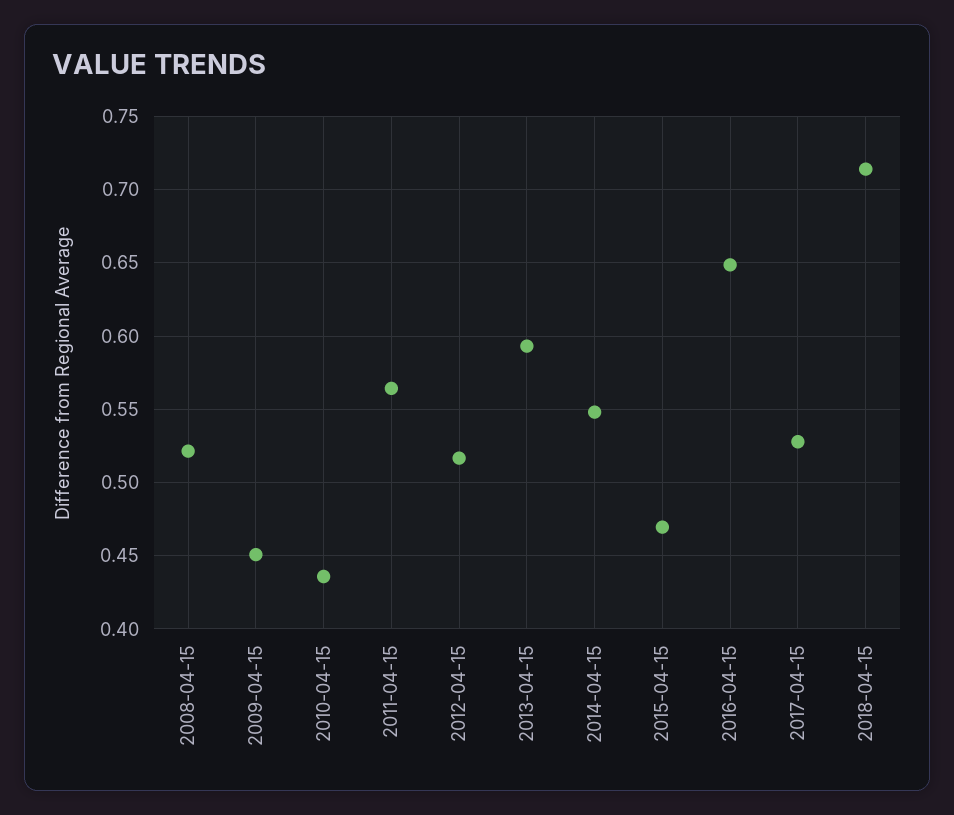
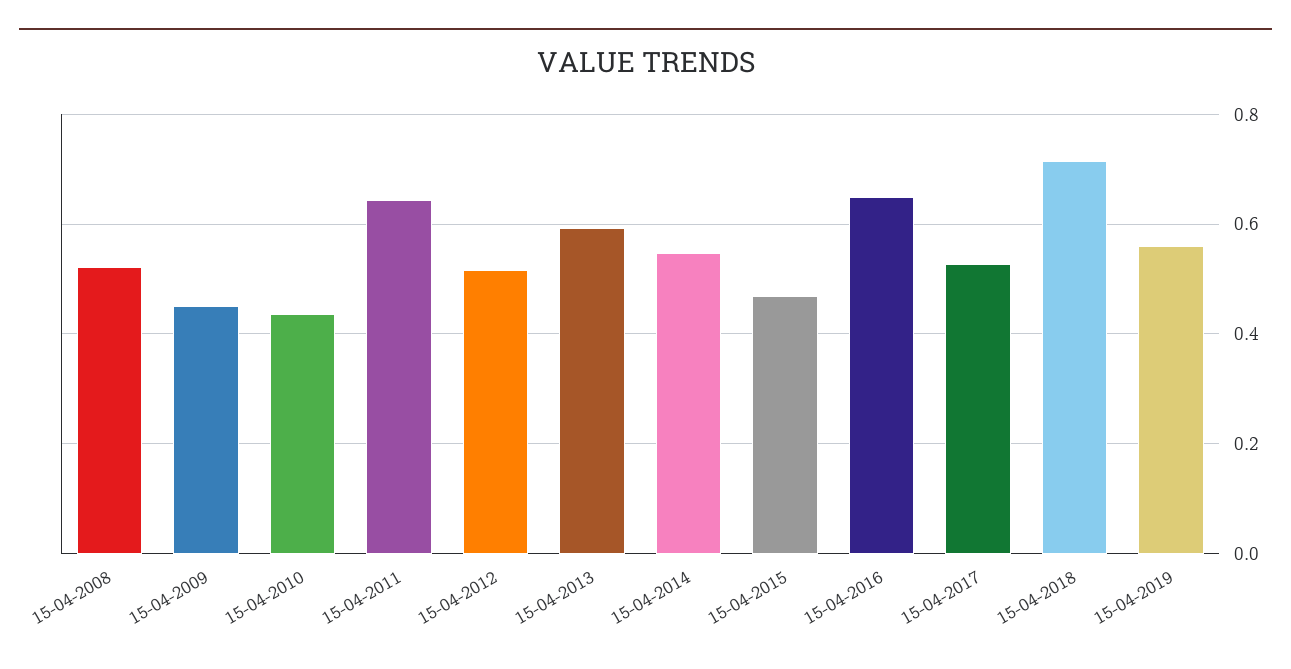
2011-04-15: 0.565 -> 0.64
15-04-2019: none -> 0.56

